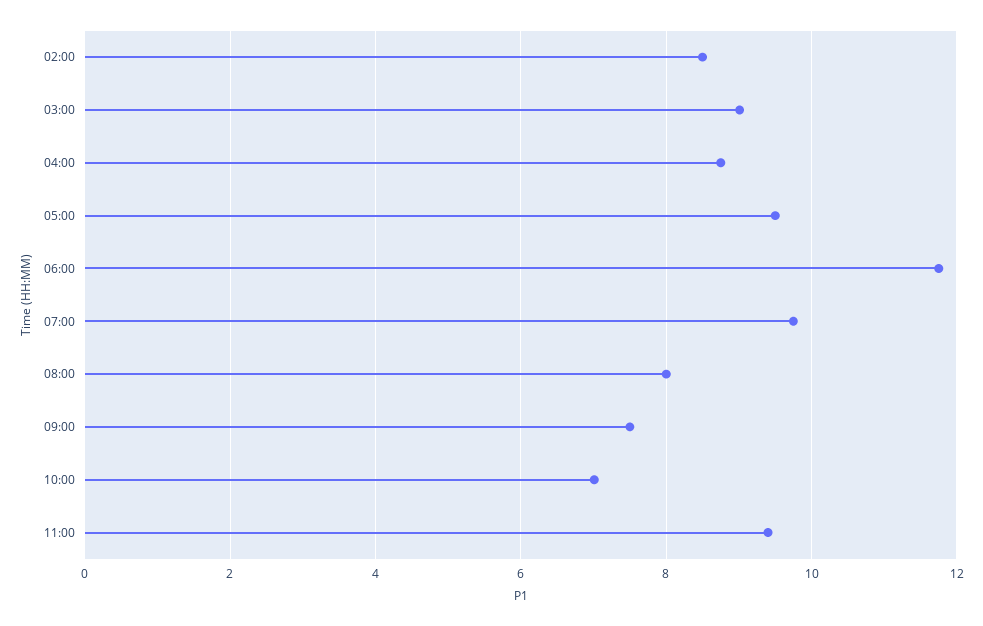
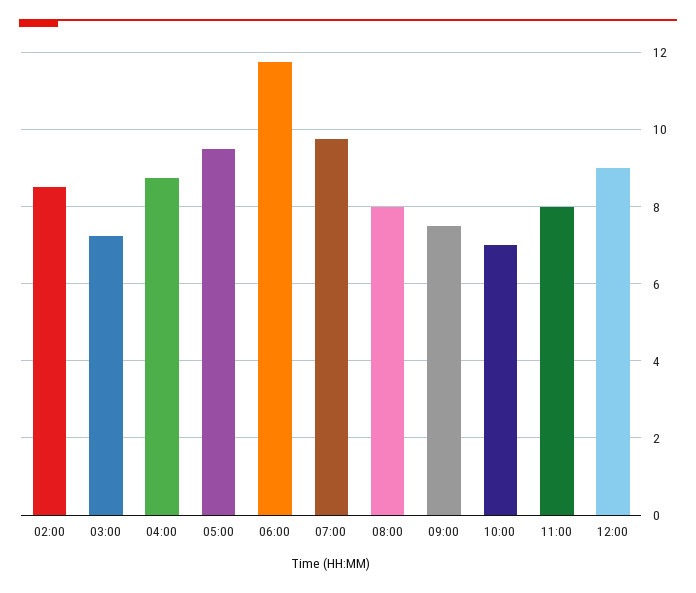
03:00: 9 -> 7.2
11:00: 9.4 -> 8
12:00: none -> 9

